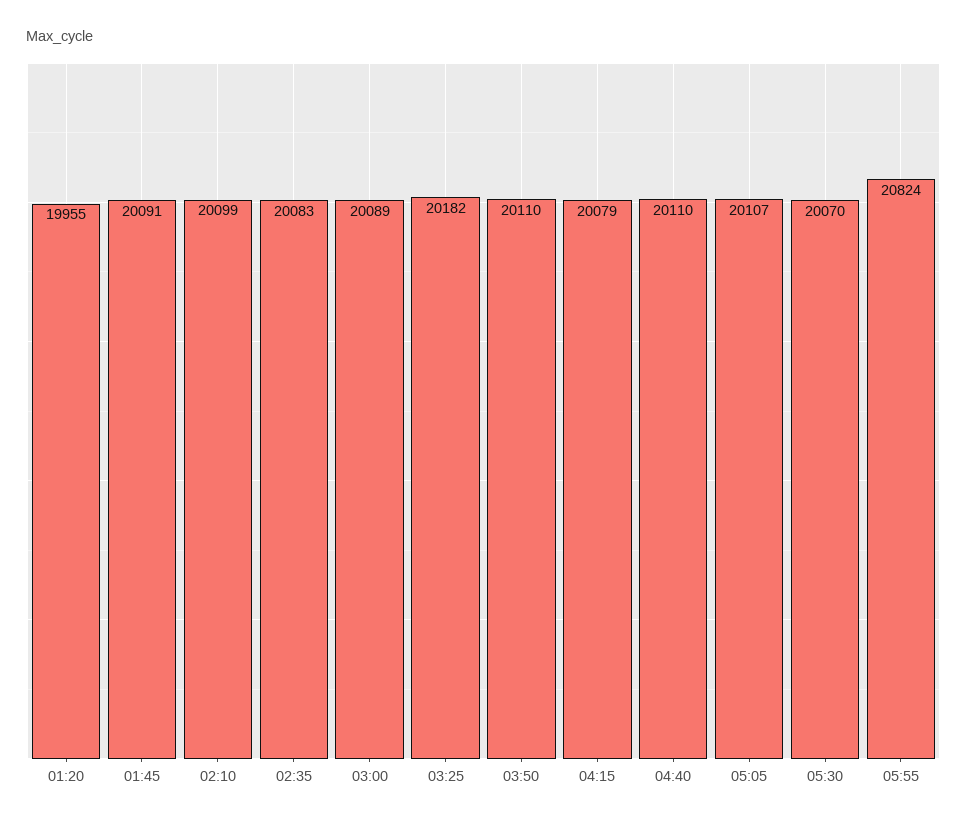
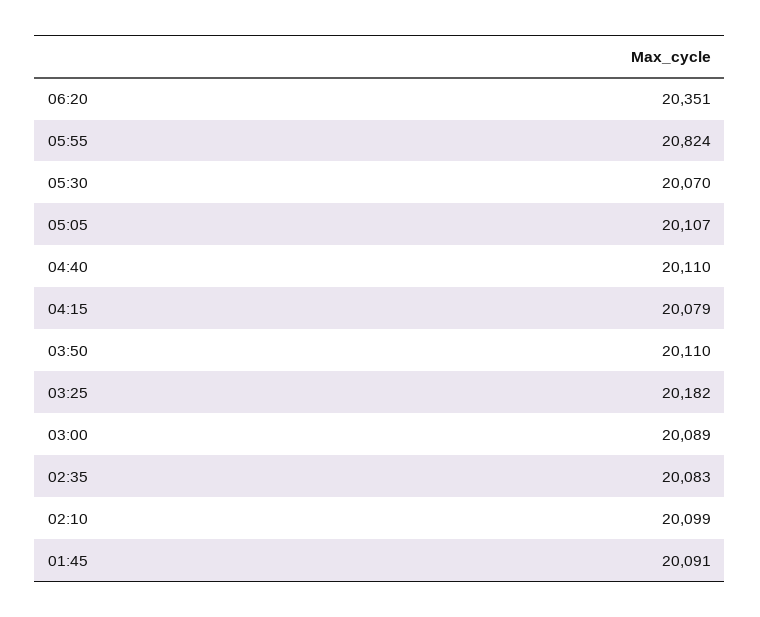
01:20: 19955 -> none
06:20: none -> 20351

